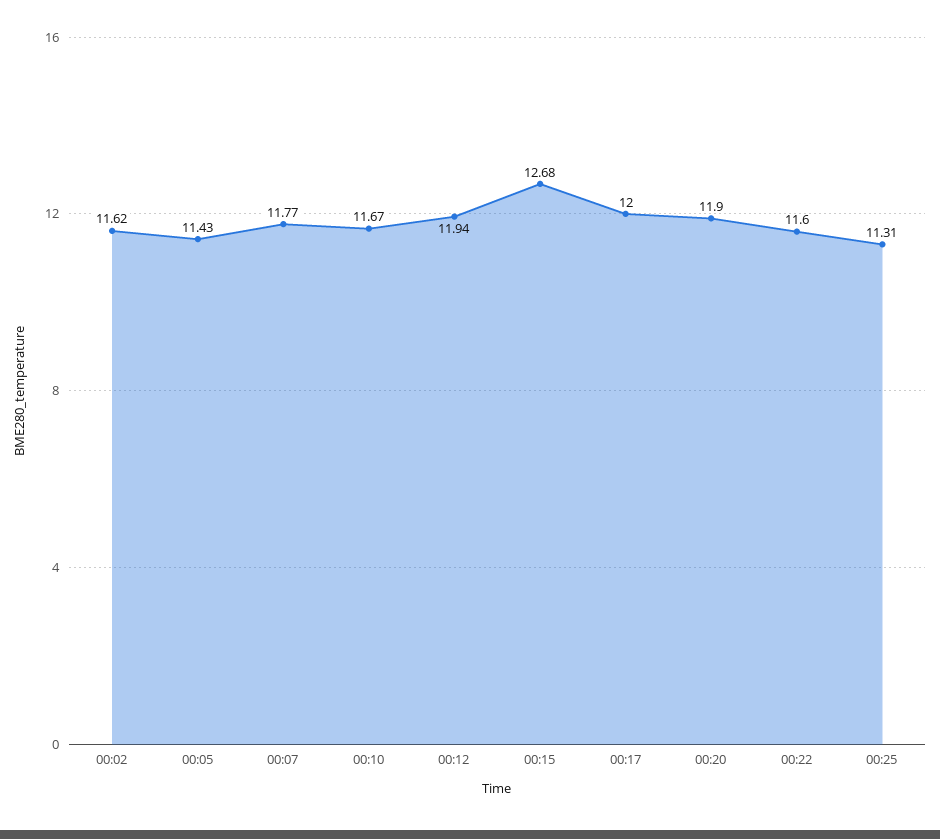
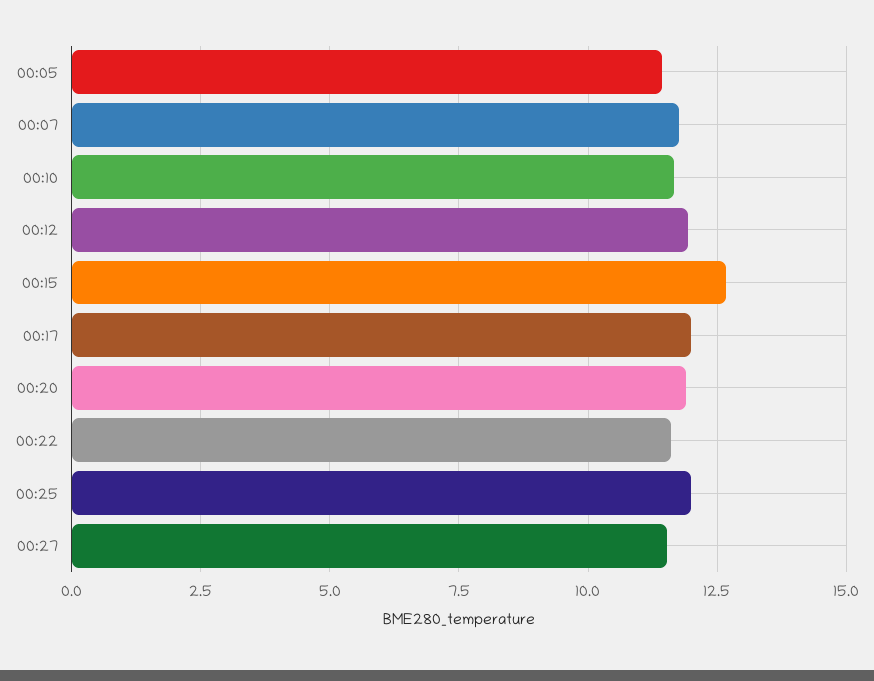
00:02: 11.62 -> none
00:25: 11.31 -> 12
00:27: none -> 11.5

